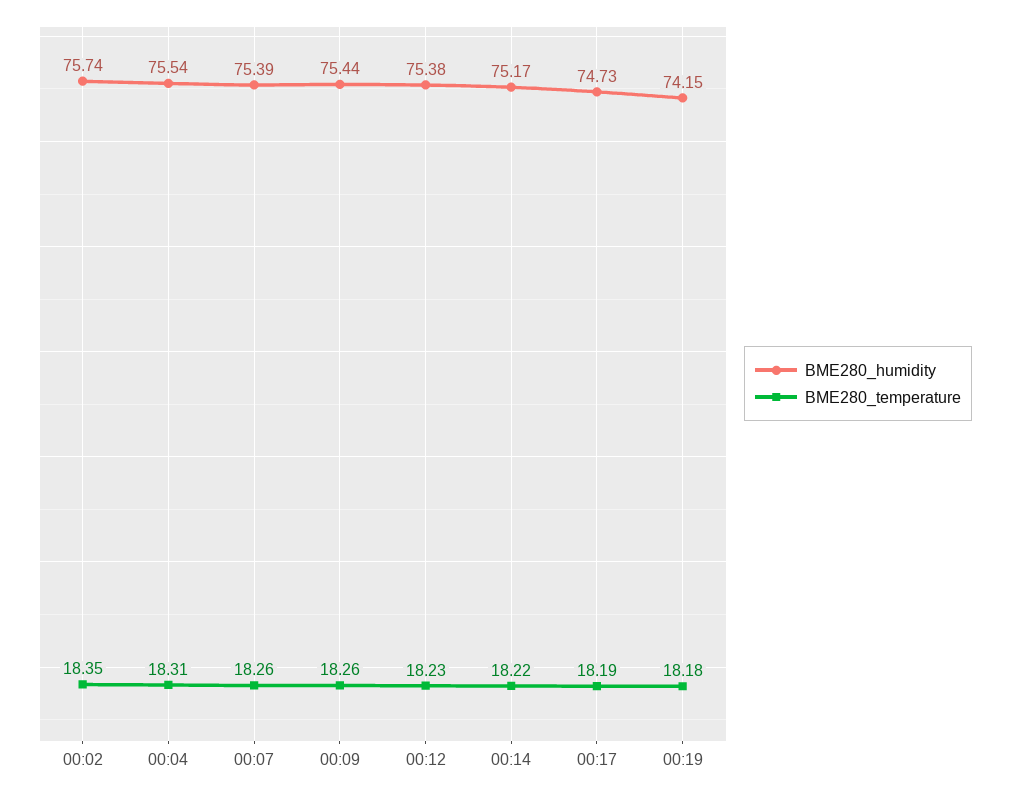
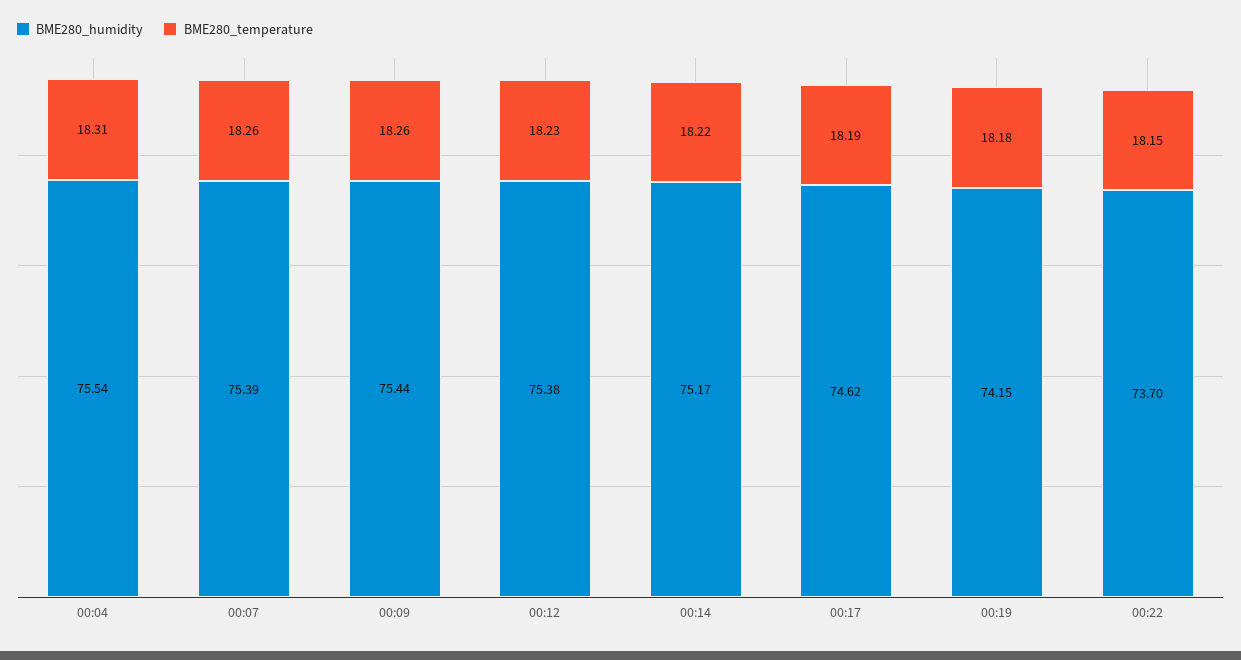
BME280_humidity, 00:02: 75.74 -> none
BME280_temperature, 00:02: 18.35 -> none
BME280_humidity, 00:17: 74.73 -> 74.62
BME280_humidity, 00:22: none -> 73.7
BME280_temperature, 00:22: none -> 18.15

